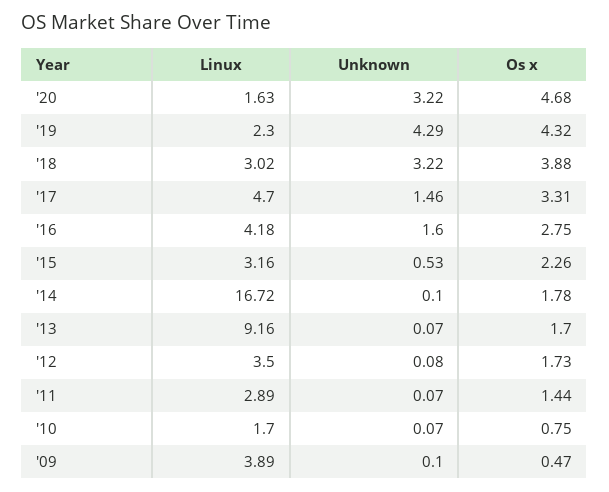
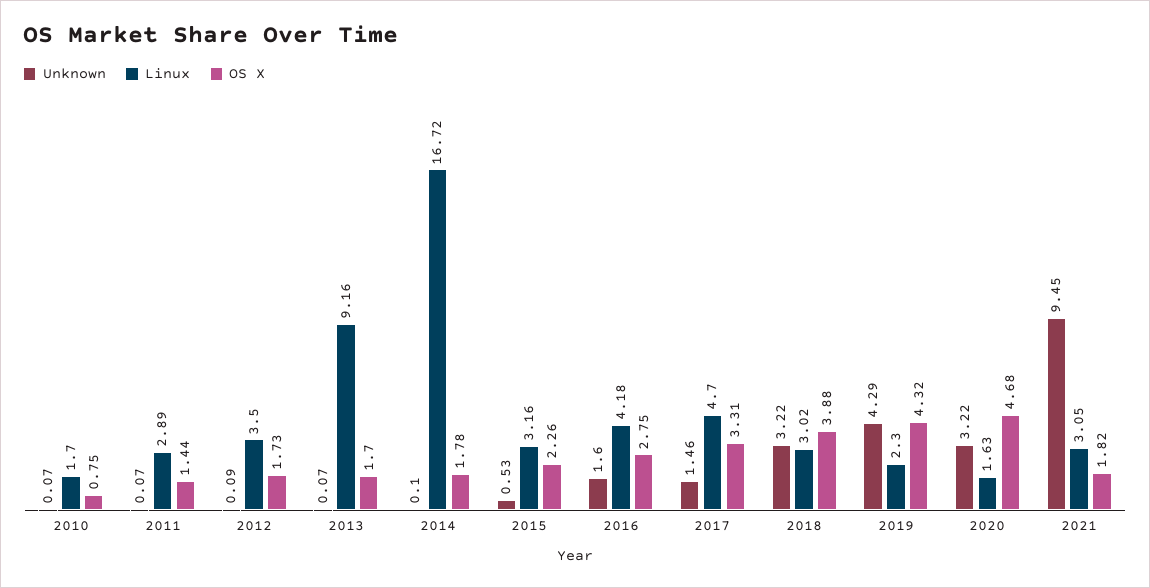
Unknown, '12: 0.08 -> 0.09
Linux, '09: 3.89 -> none
Unknown, '09: 0.1 -> none
Os x, '09: 0.47 -> none
Unknown, 2021: none -> 9.45
Linux, 2021: none -> 3.05
Os x, 2021: none -> 1.82

